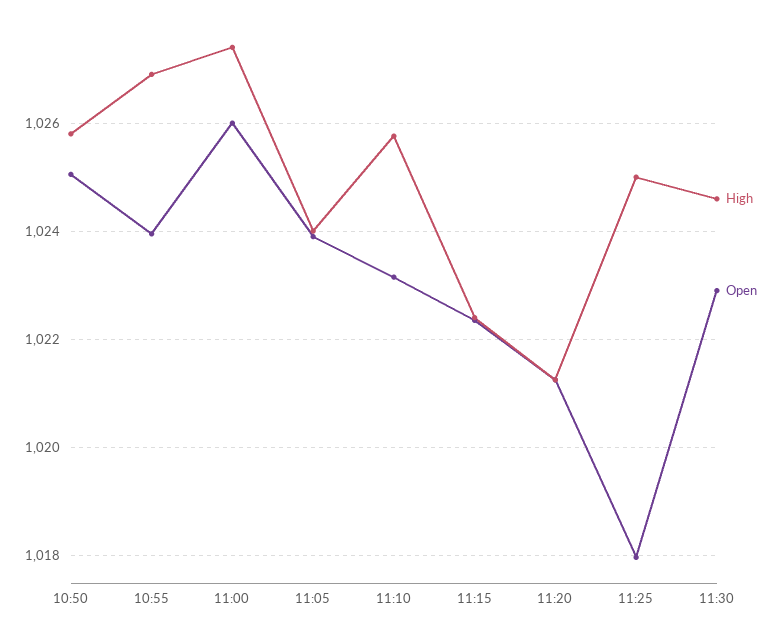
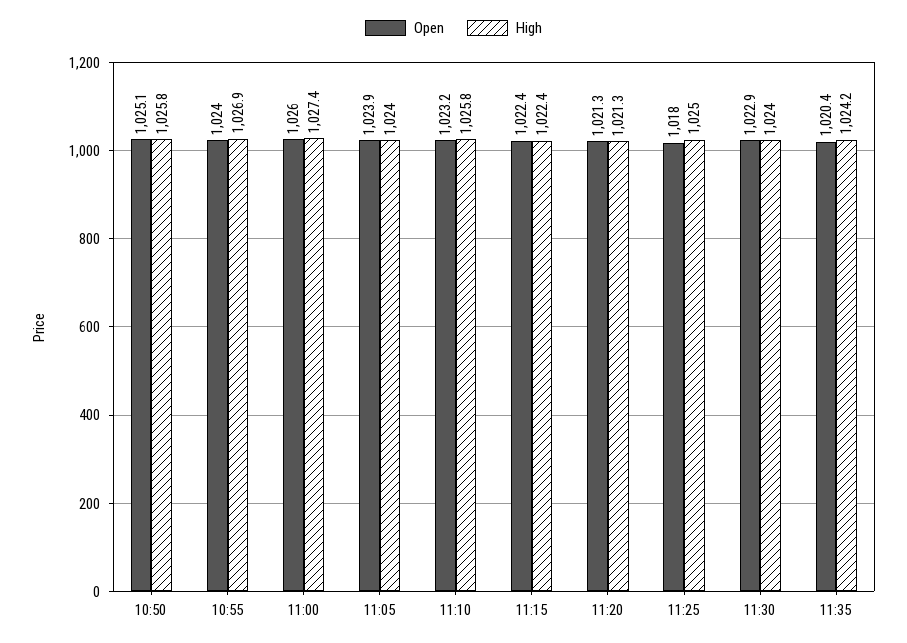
High, 11:30: 1024.6 -> 1024
Open, 11:35: none -> 1020.4
High, 11:35: none -> 1024.2

